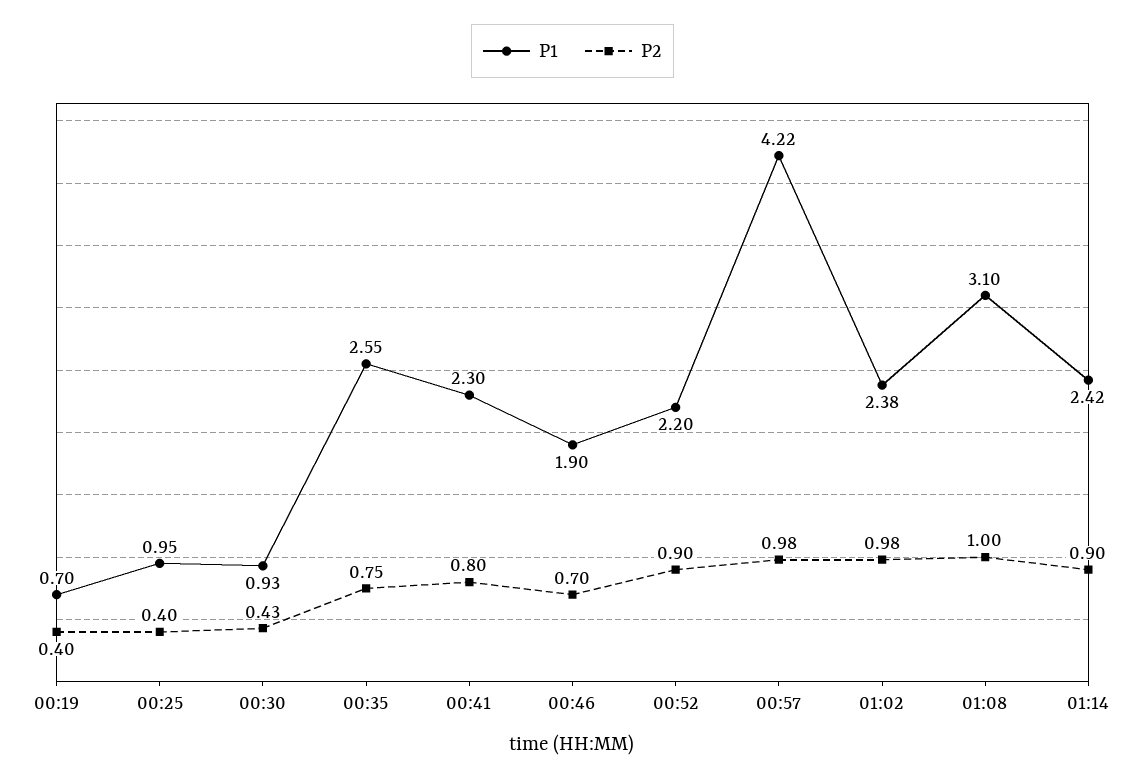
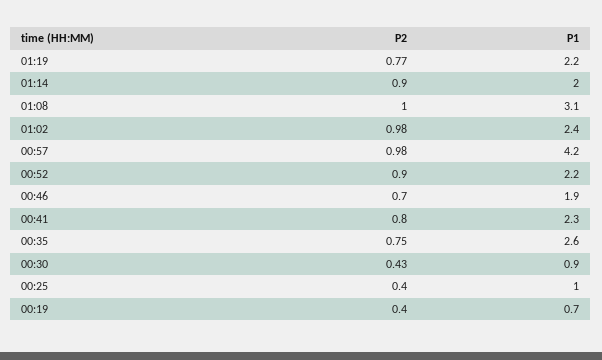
P1, 01:14: 2.42 -> 2
P2, 01:19: none -> 0.77
P1, 01:19: none -> 2.2

